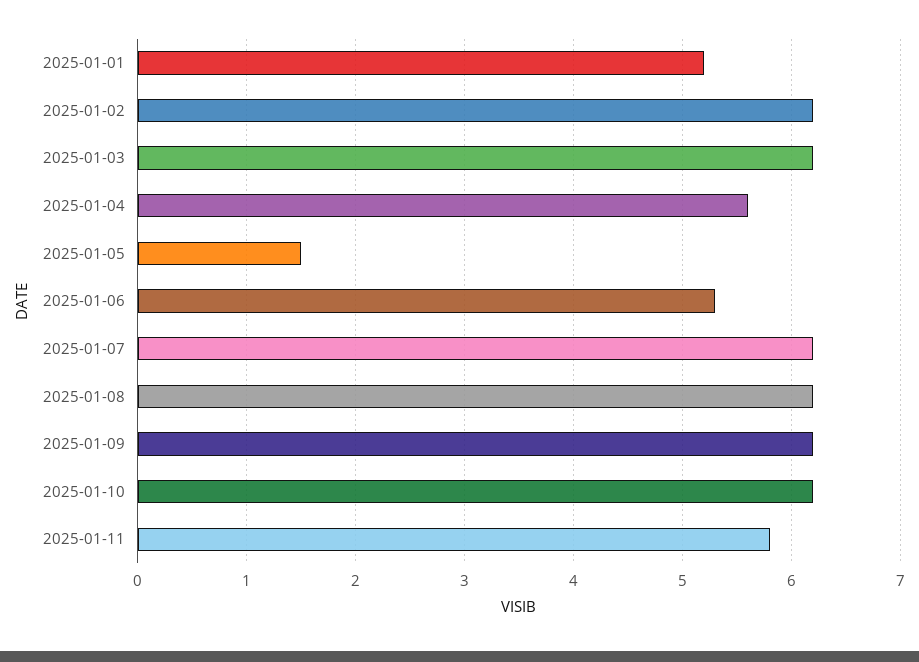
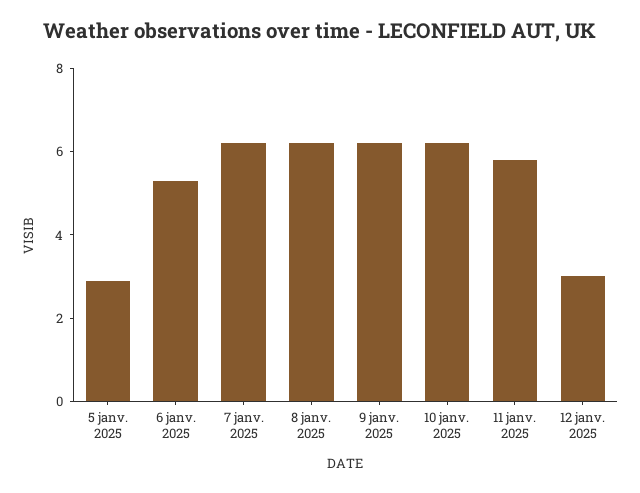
2025-01-01: 5.2 -> none
2025-01-02: 6.2 -> none
2025-01-03: 6.2 -> none
2025-01-04: 5.6 -> none
2025-01-05: 1.5 -> 3
12 janv. 2025: none -> 3

